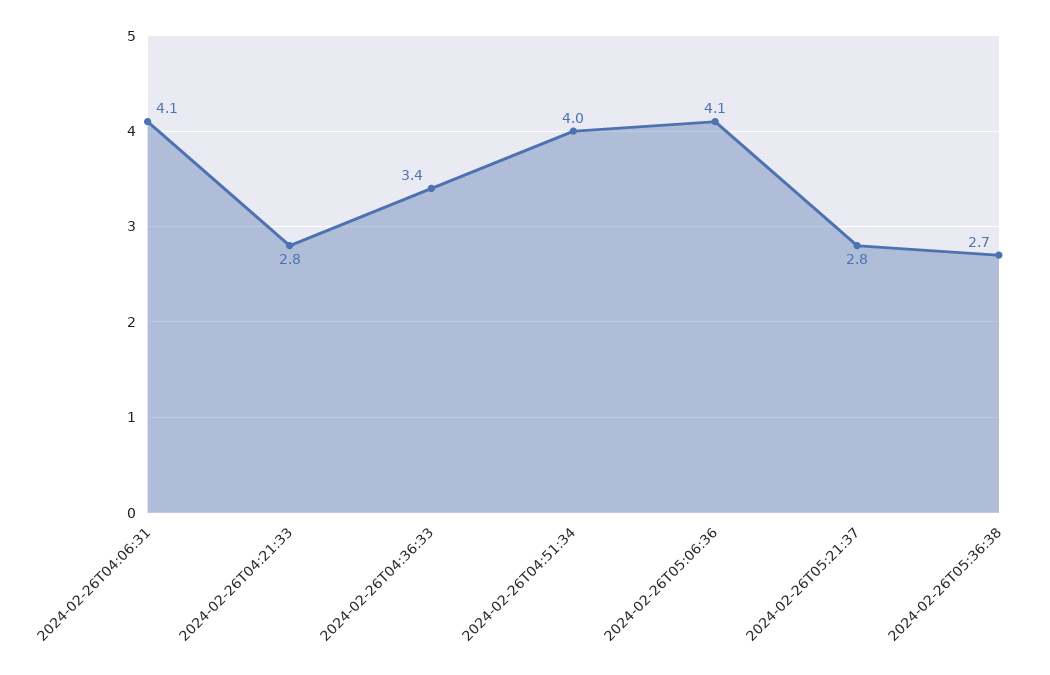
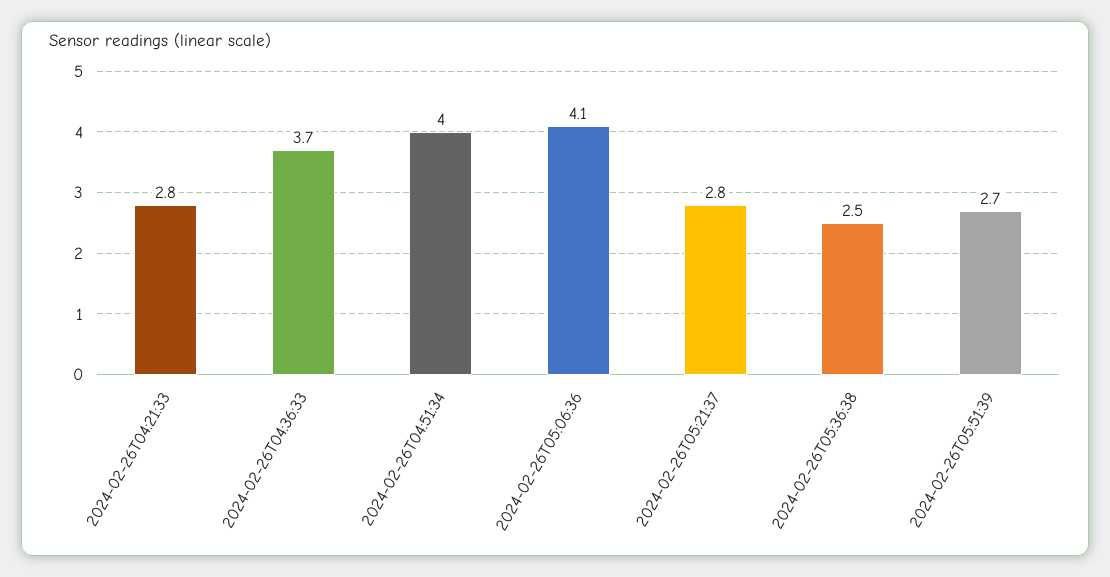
2024-02-26T04:06:31: 4.1 -> none
2024-02-26T04:36:33: 3.4 -> 3.7
2024-02-26T05:36:38: 2.7 -> 2.5
2024-02-26T05:51:39: none -> 2.7

